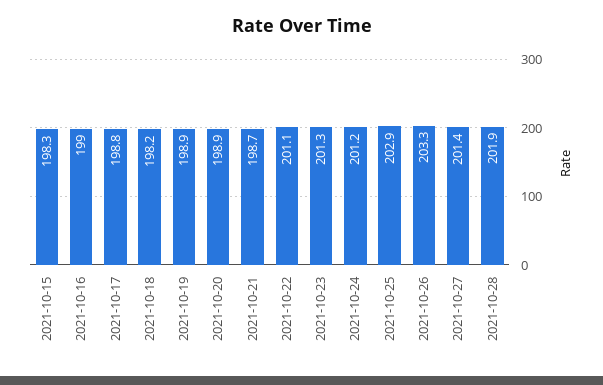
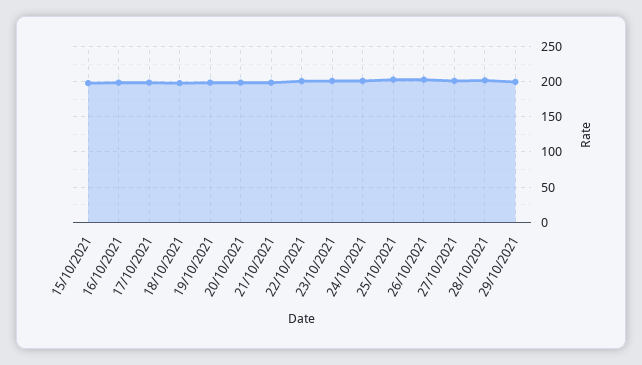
29/10/2021: none -> 200

